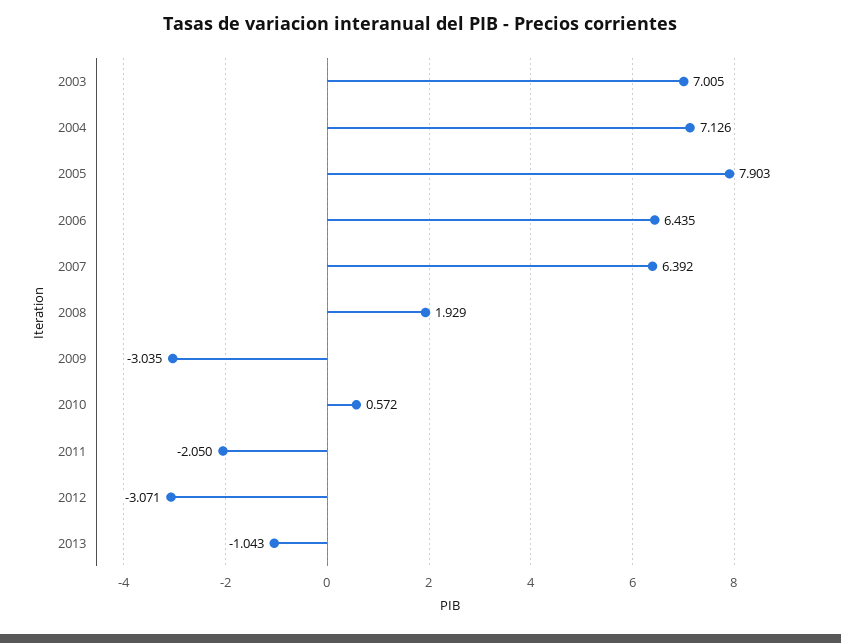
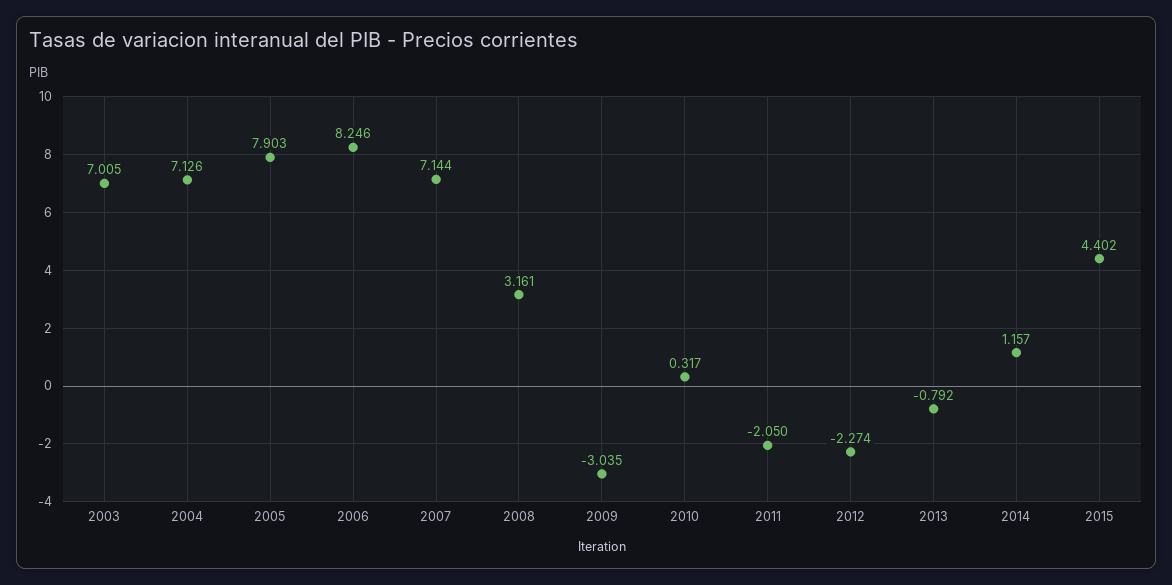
2006: 6.435 -> 8.246
2007: 6.392 -> 7.144
2008: 1.929 -> 3.161
2010: 0.572 -> 0.317
2012: -3.071 -> -2.274
2013: -1.043 -> -0.792
2014: none -> 1.157
2015: none -> 4.402

